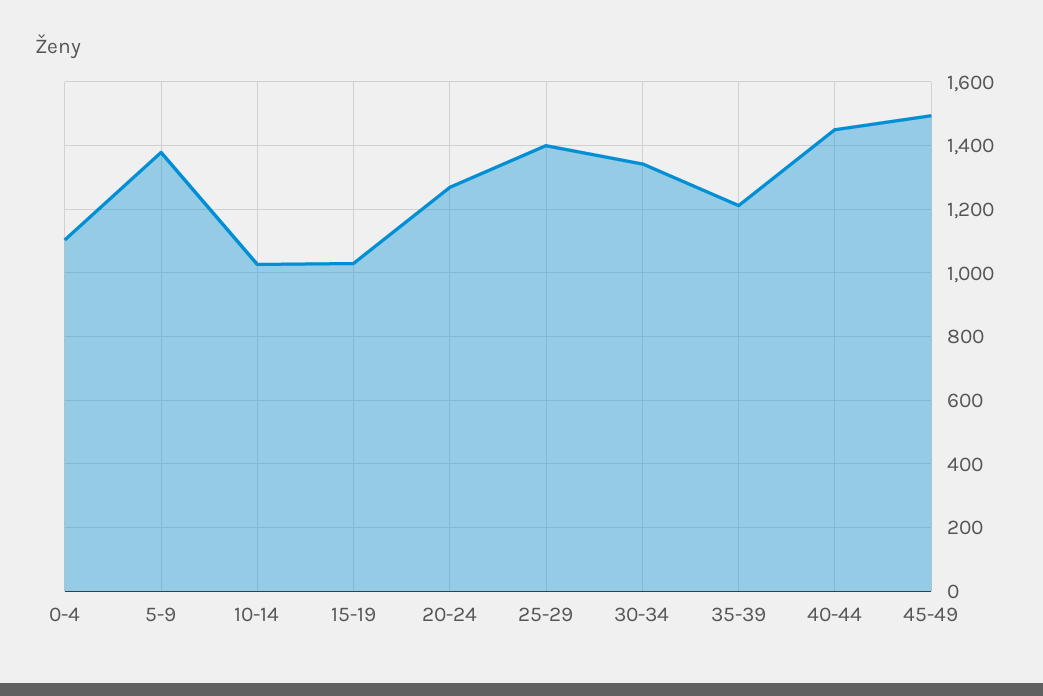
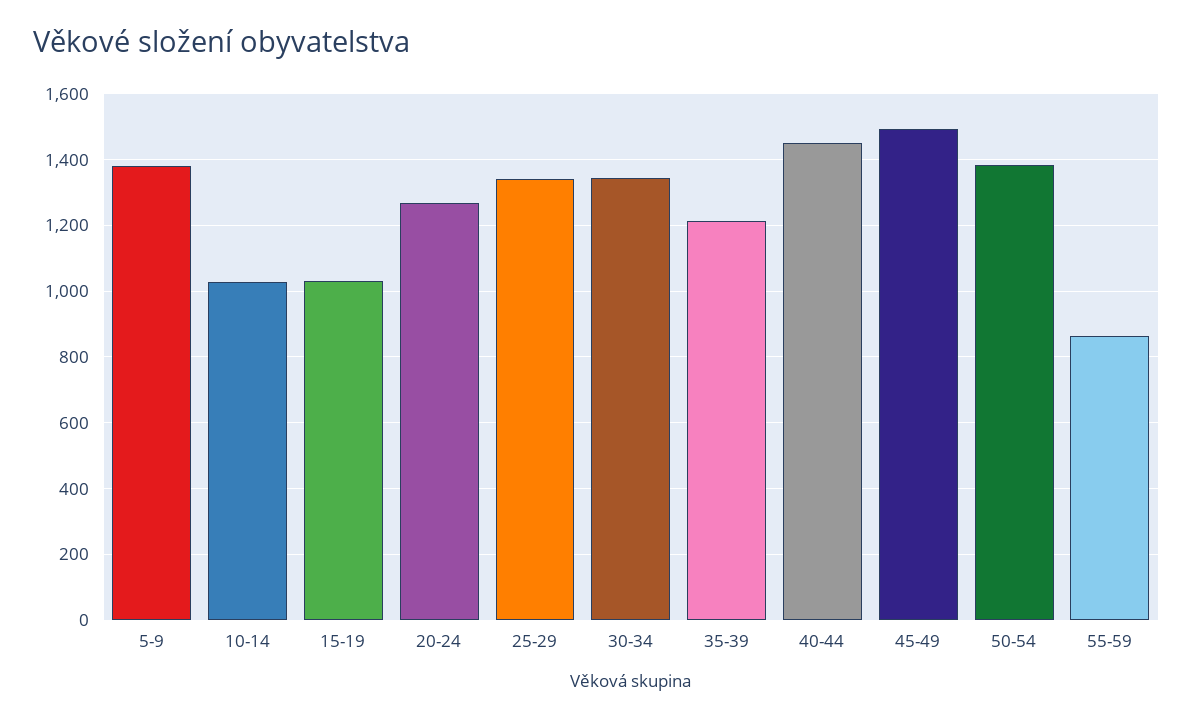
0-4: 1100 -> none
25-29: 1400 -> 1340
50-54: none -> 1380
55-59: none -> 860

